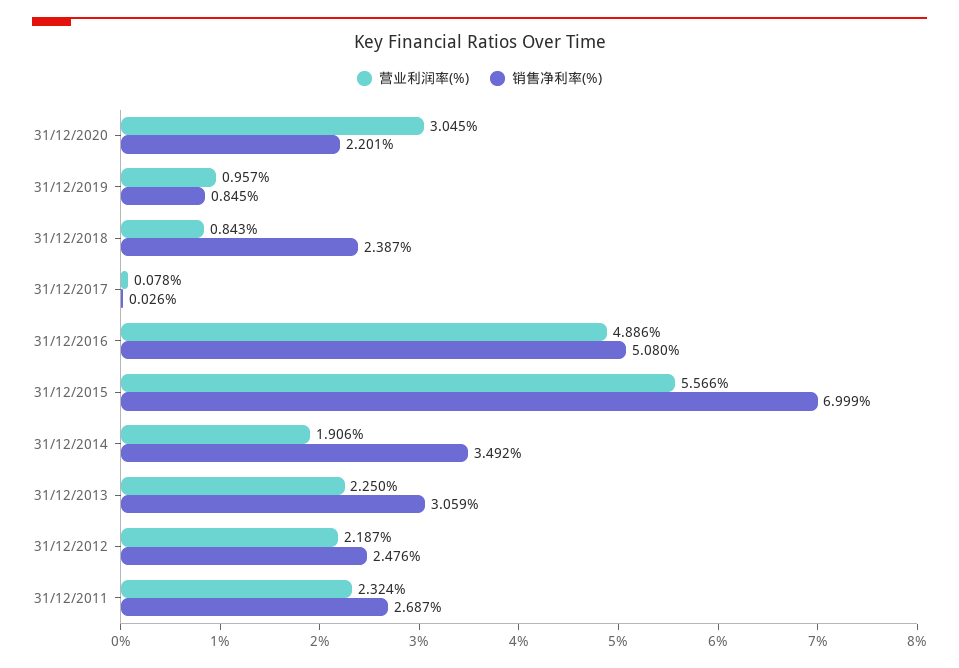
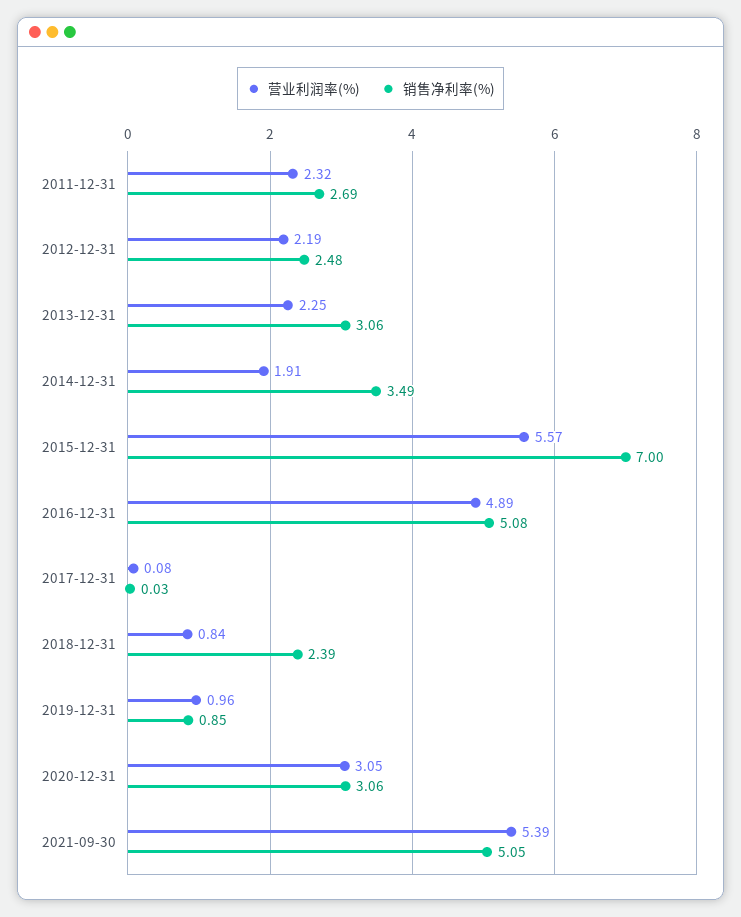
销售净利率(%), 31/12/2020: 2.201 -> 3.06
营业利润率(%), 2021-09-30: none -> 5.39
销售净利率(%), 2021-09-30: none -> 5.05

